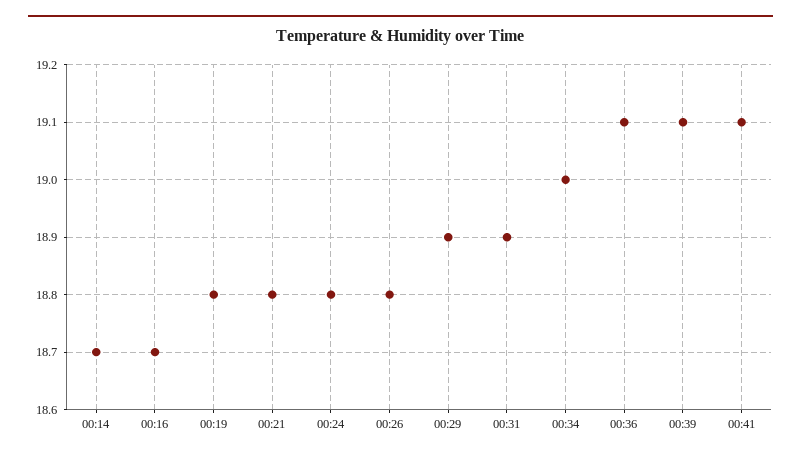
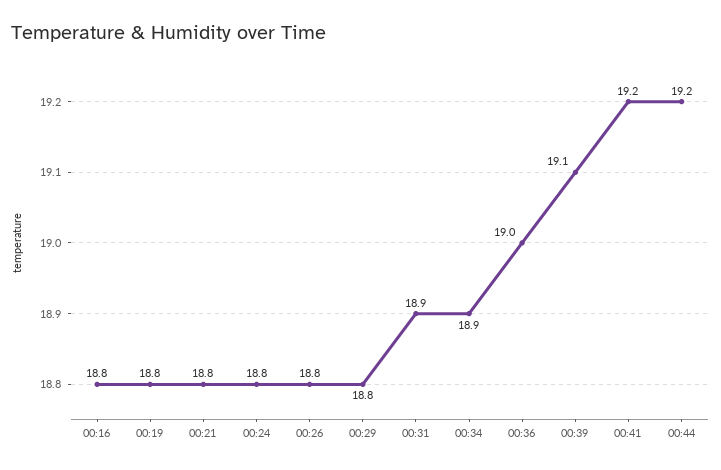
00:14: 18.7 -> none
00:16: 18.7 -> 18.8
00:29: 18.9 -> 18.8
00:34: 19 -> 18.9
00:36: 19.1 -> 19
00:41: 19.1 -> 19.2
00:44: none -> 19.2

